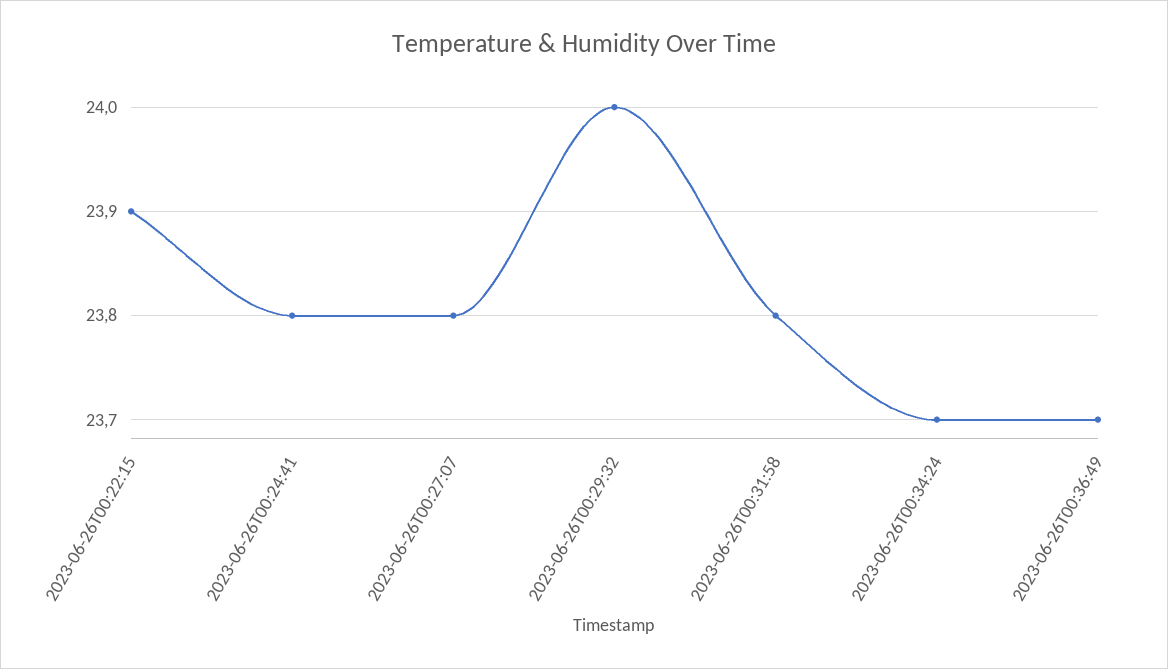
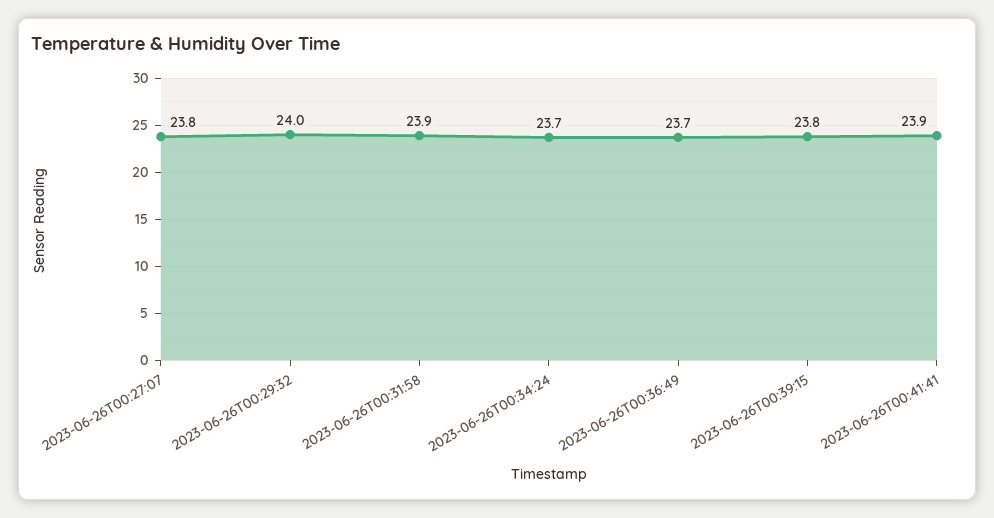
2023-06-26T00:22:15: 23.9 -> none
2023-06-26T00:24:41: 23.8 -> none
2023-06-26T00:31:58: 23.8 -> 23.9
2023-06-26T00:39:15: none -> 23.8
2023-06-26T00:41:41: none -> 23.9

